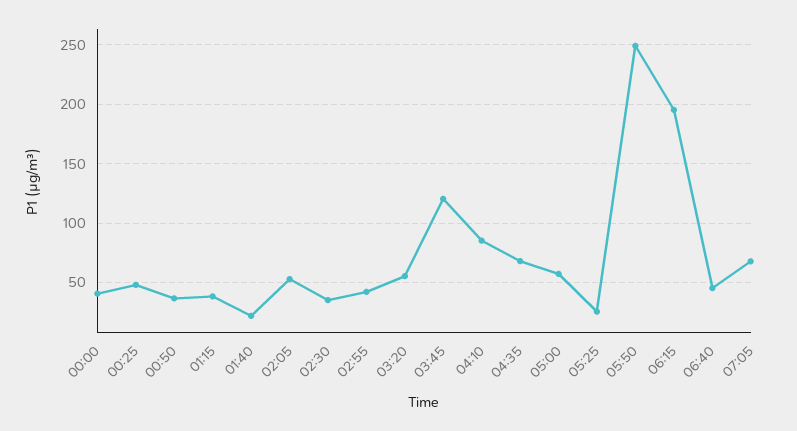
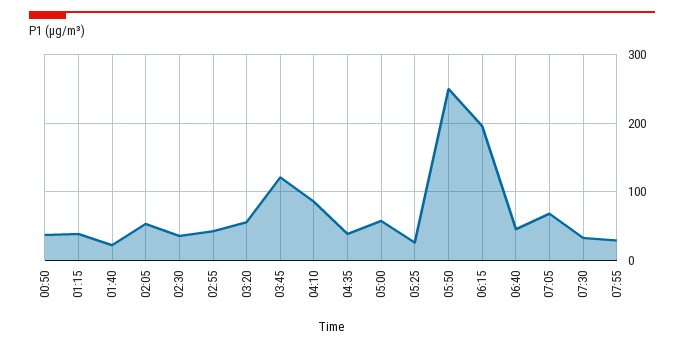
00:00: 40 -> none
00:25: 50 -> none
04:35: 70 -> 40
07:30: none -> 30
07:55: none -> 30

